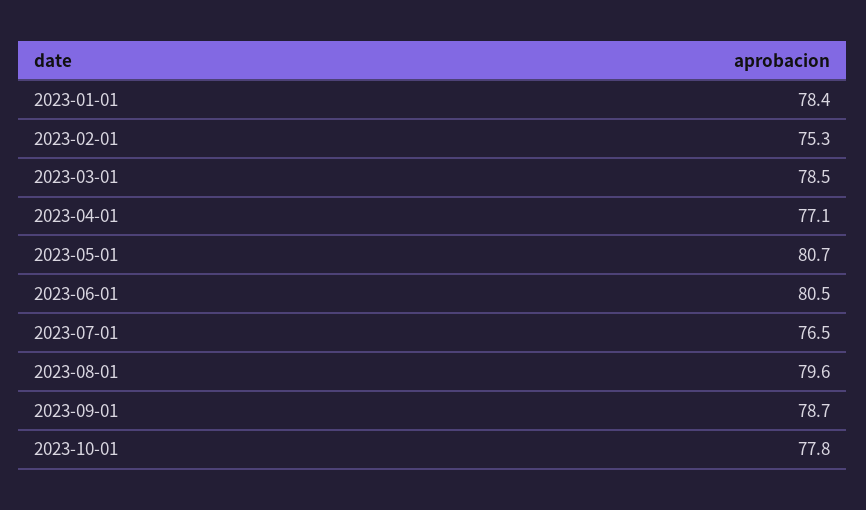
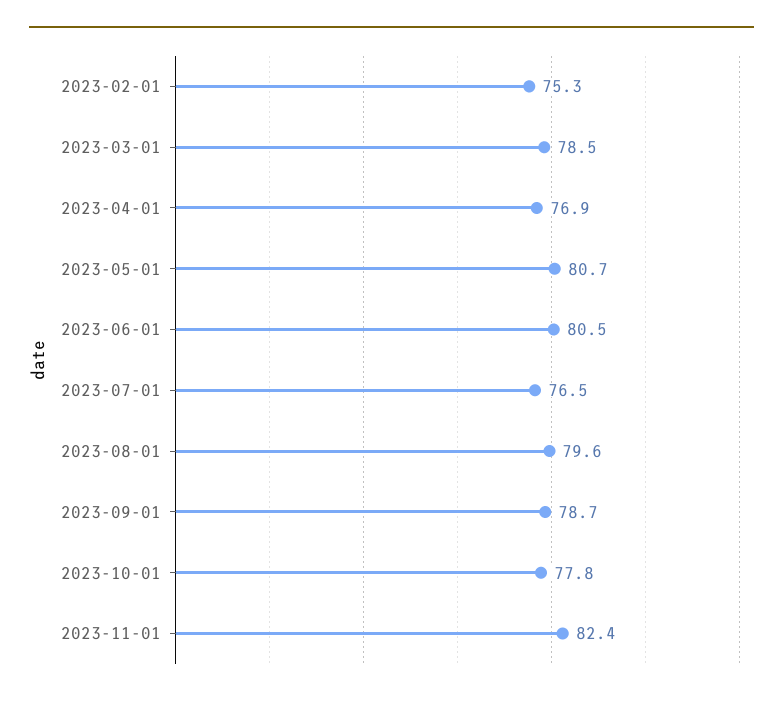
2023-01-01: 78.4 -> none
2023-04-01: 77.1 -> 76.9
2023-11-01: none -> 82.4

